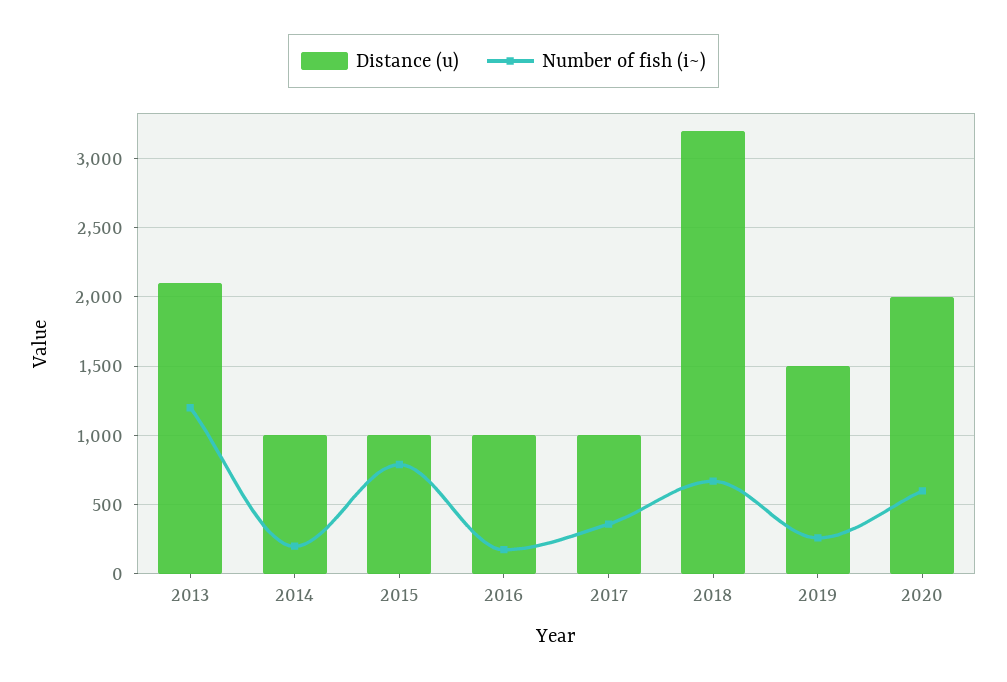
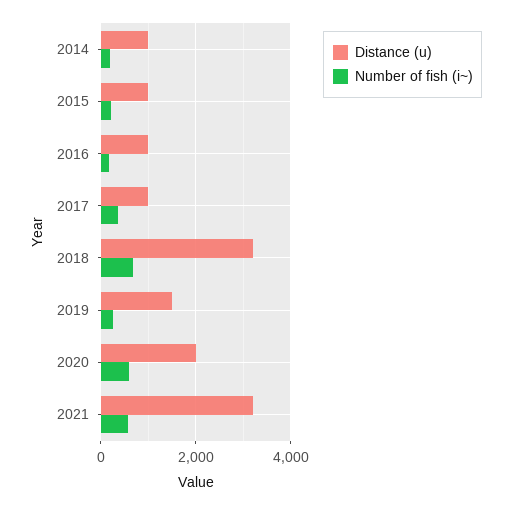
Distance (u), 2013: 2100 -> none
Number of fish (i~), 2013: 1200 -> none
Number of fish (i~), 2015: 800 -> 200
Distance (u), 2021: none -> 3200
Number of fish (i~), 2021: none -> 600

